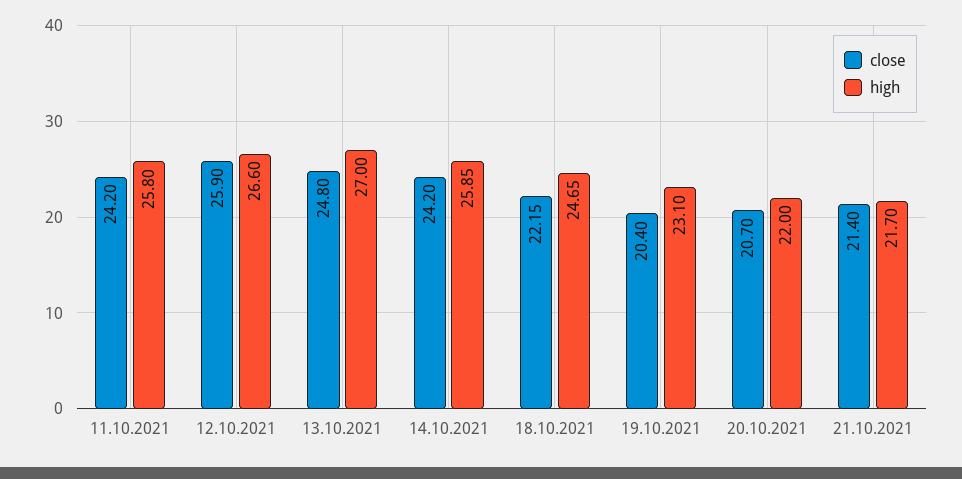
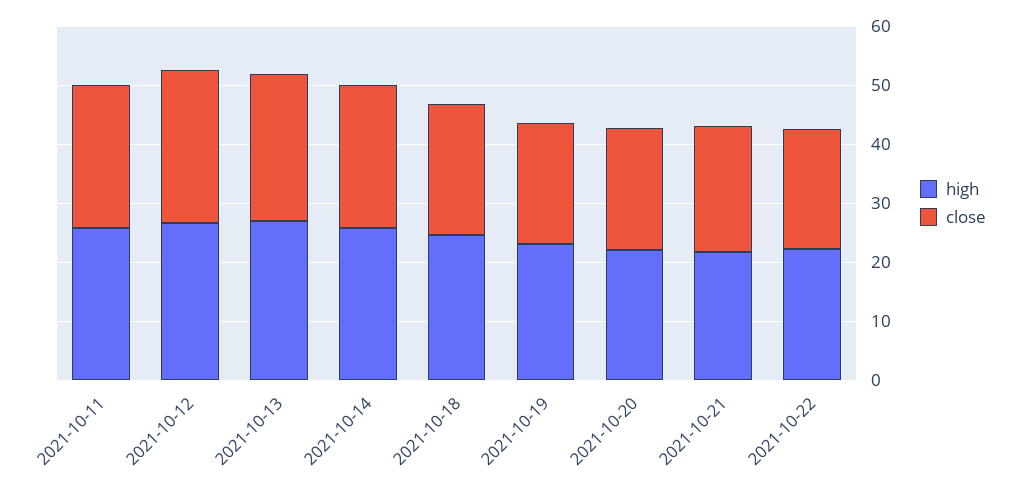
high, 2021-10-22: none -> 22
close, 2021-10-22: none -> 20

